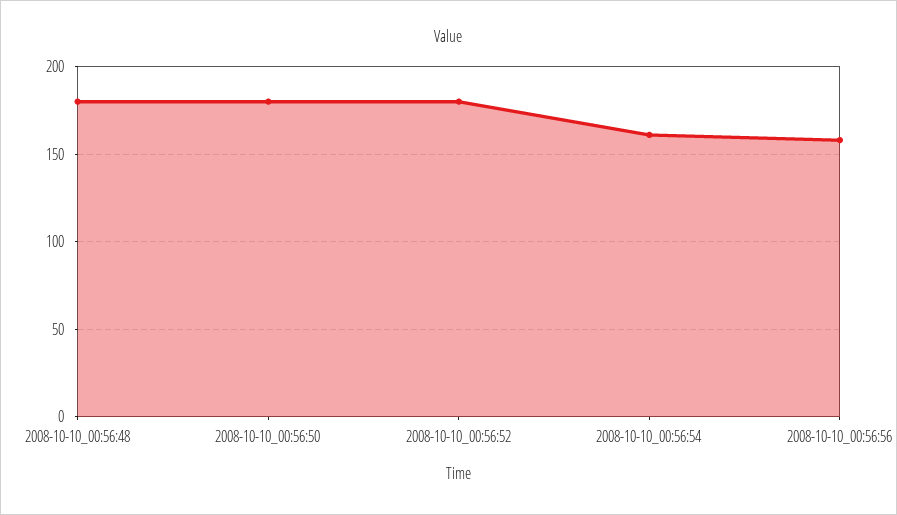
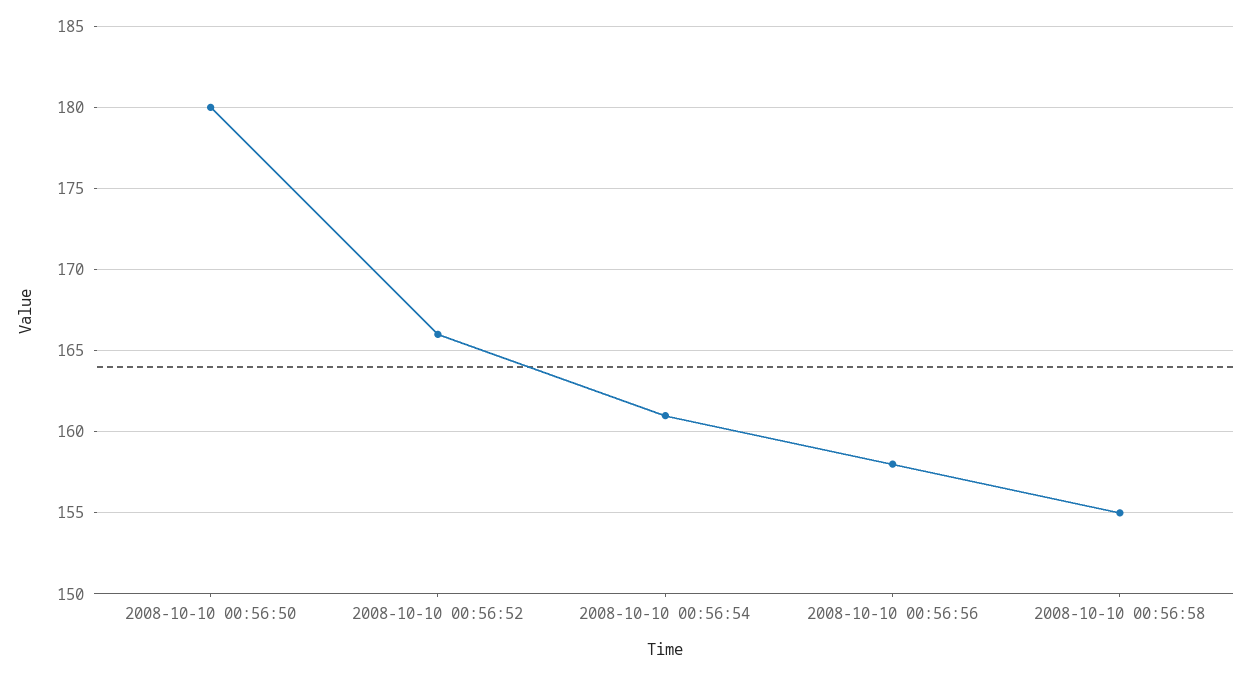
2008-10-10_00:56:48: 180 -> none
2008-10-10_00:56:52: 180 -> 166
2008-10-10 00:56:58: none -> 155

